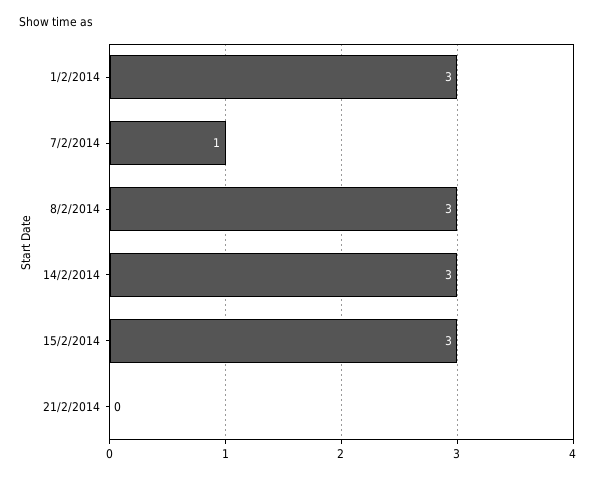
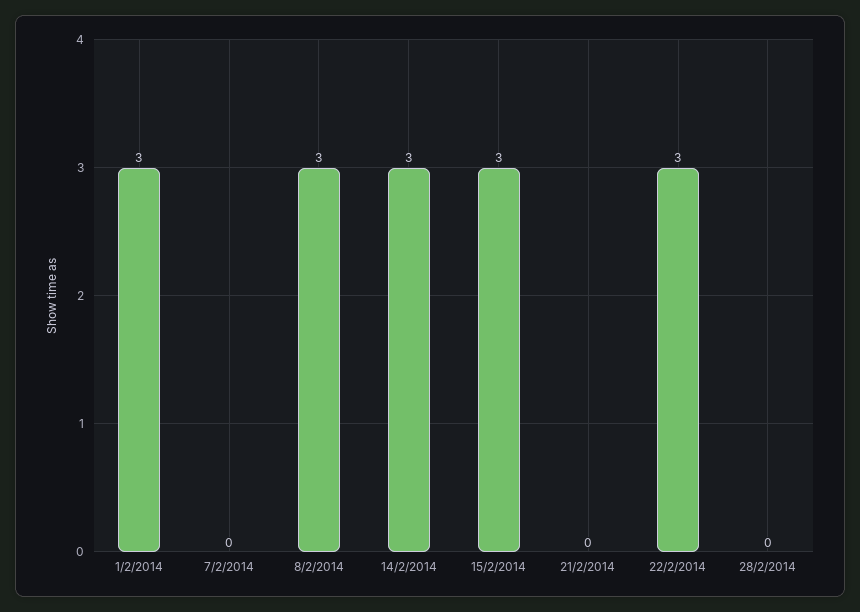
7/2/2014: 1 -> 0
22/2/2014: none -> 3
28/2/2014: none -> 0

